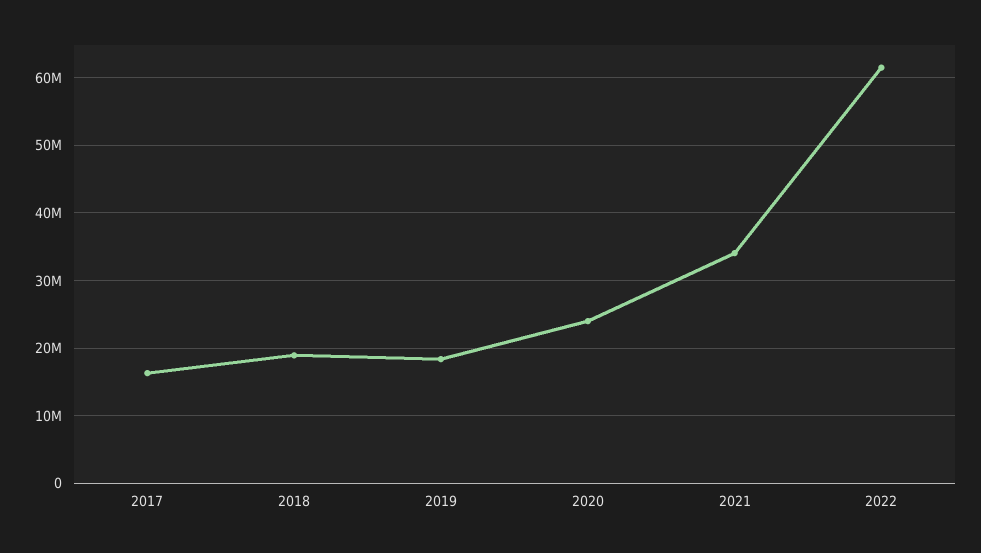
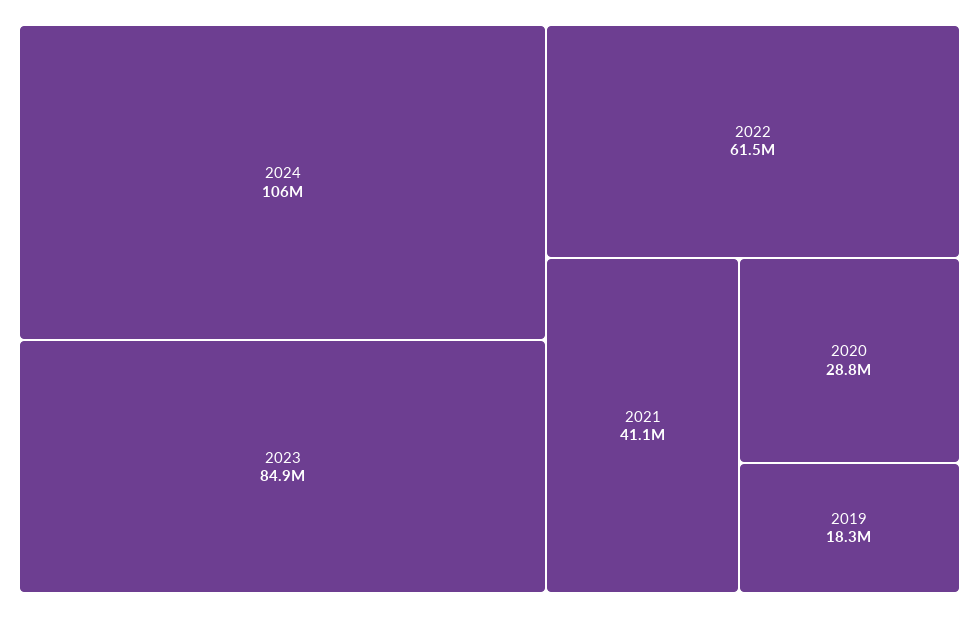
2017: 16000000 -> none
2018: 19000000 -> none
2020: 24000000 -> 28800000
2021: 34000000 -> 41100000
2024: none -> 106000000
2023: none -> 84900000

